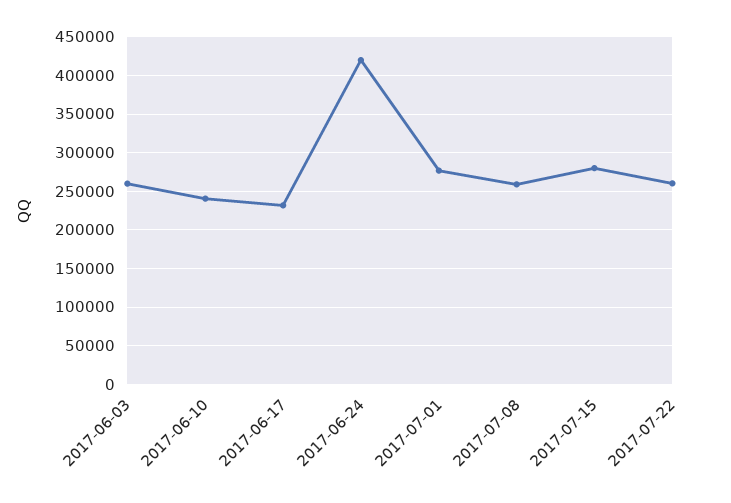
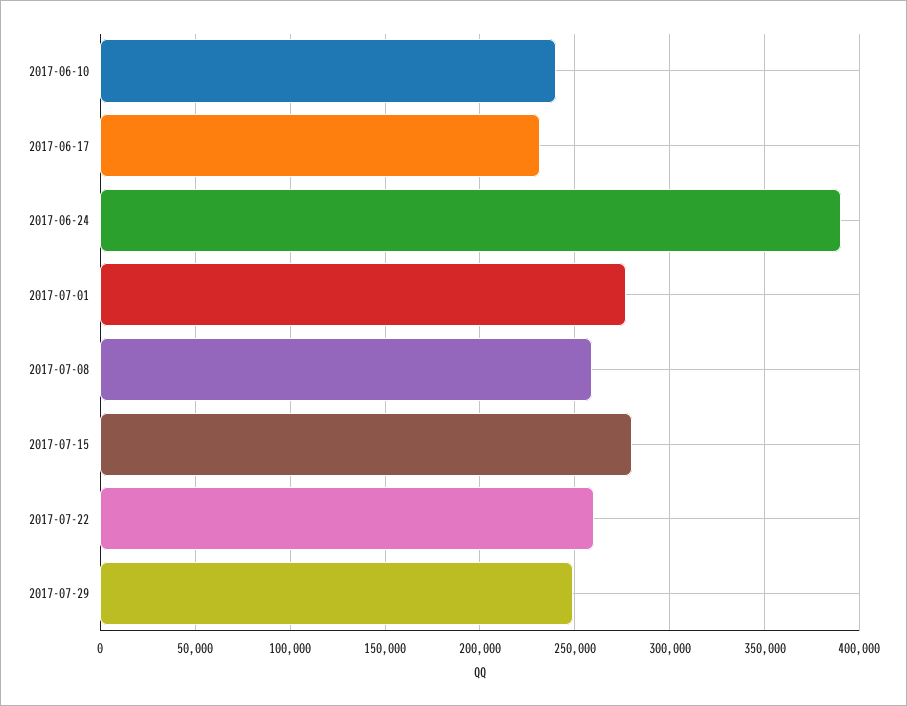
2017-06-03: 260000 -> none
2017-06-24: 420000 -> 390000
2017-07-29: none -> 250000

